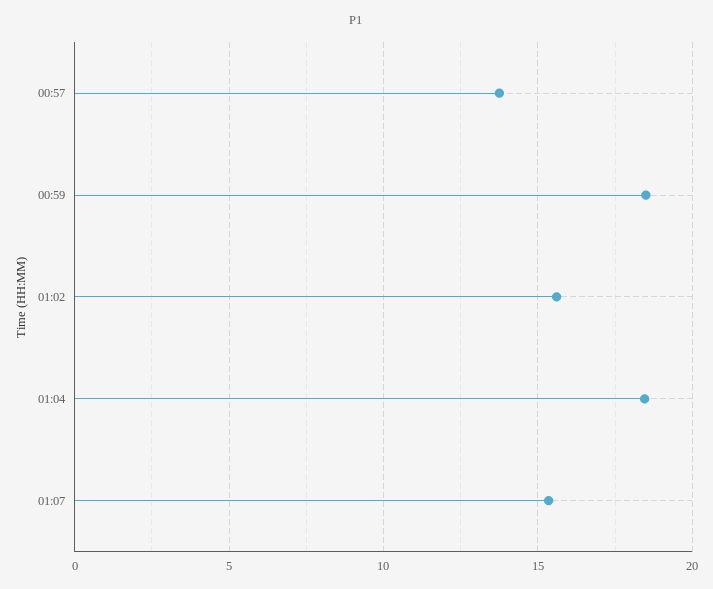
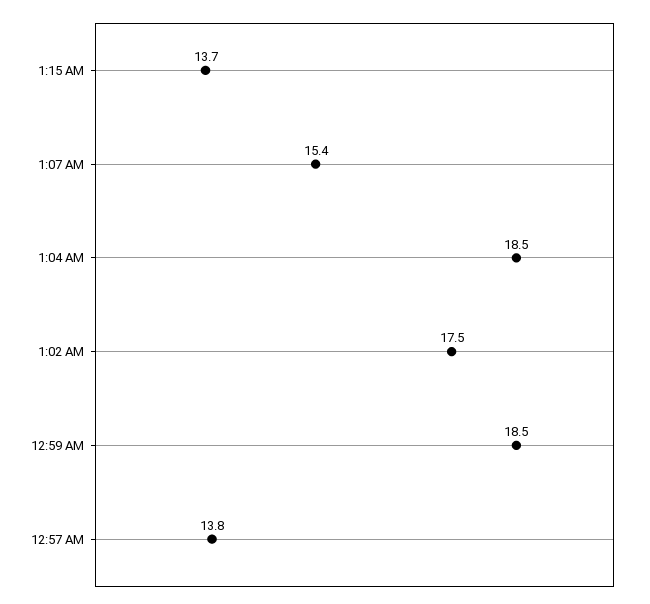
01:02: 15.5 -> 17.5
1:15 AM: none -> 13.7

